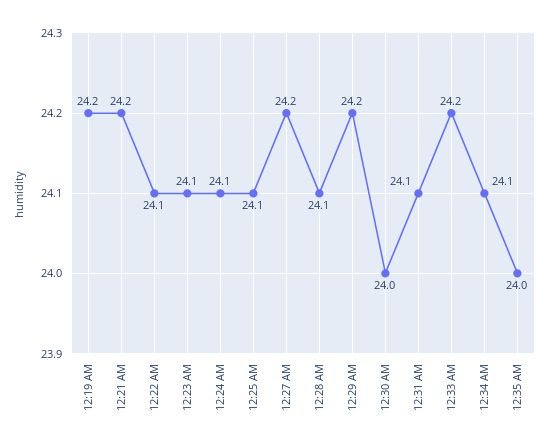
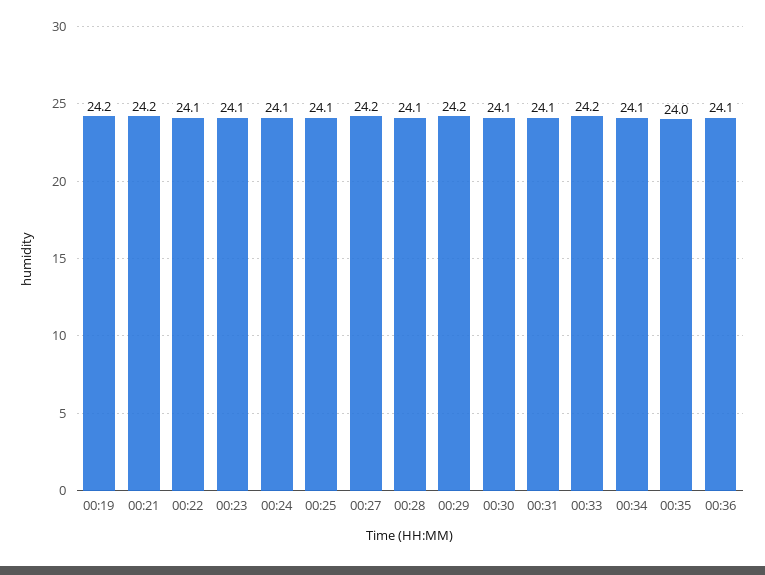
12:30 AM: 24 -> 24.1
00:36: none -> 24.1

